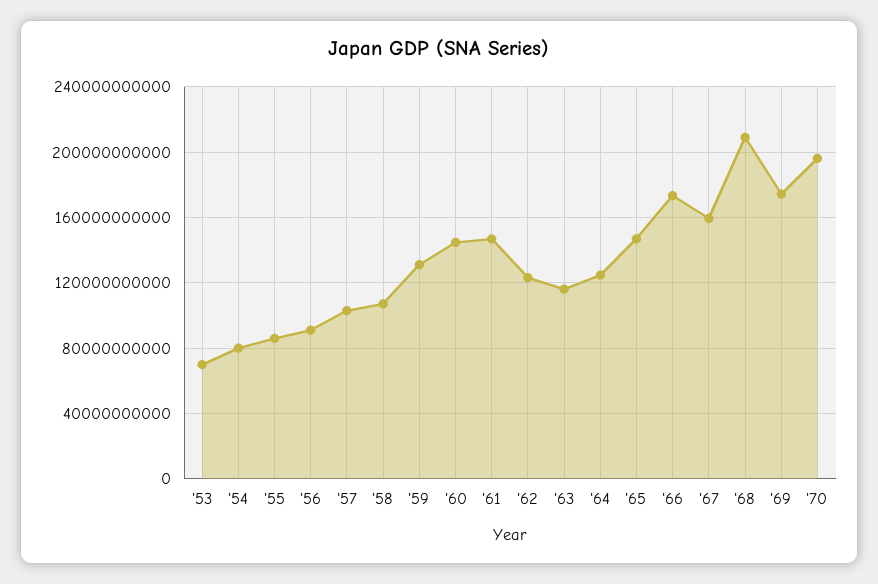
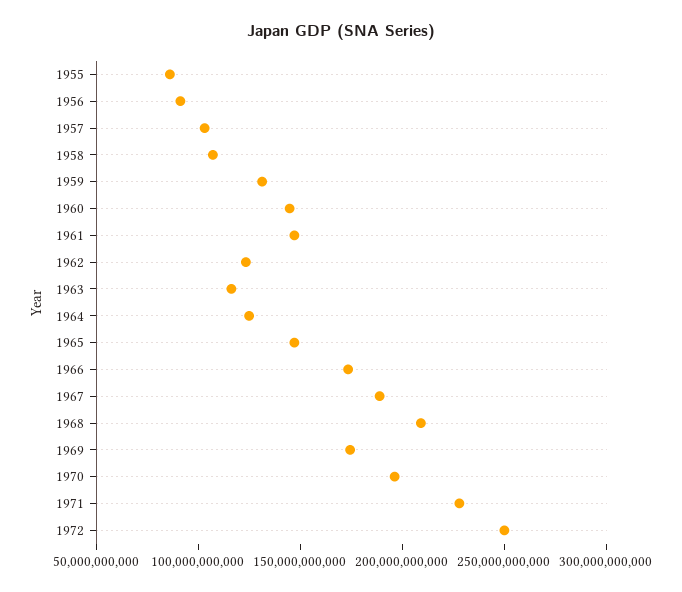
'53: 70000000000 -> none
'54: 80000000000 -> none
'67: 160000000000 -> 190000000000
1971: none -> 230000000000
1972: none -> 250000000000

